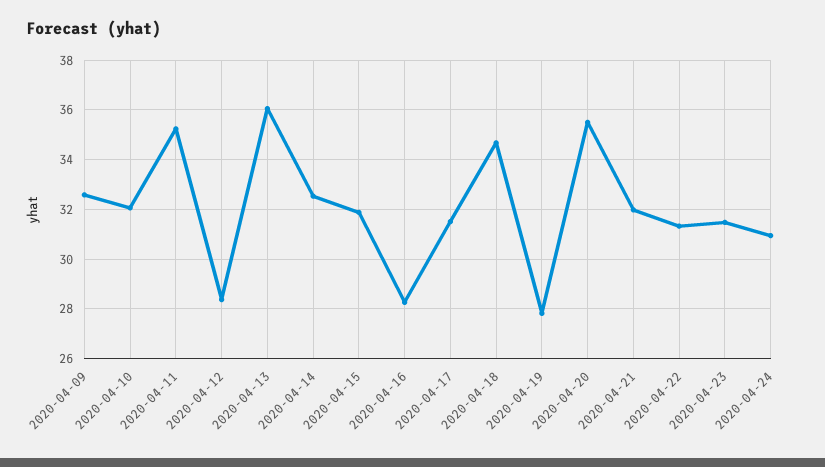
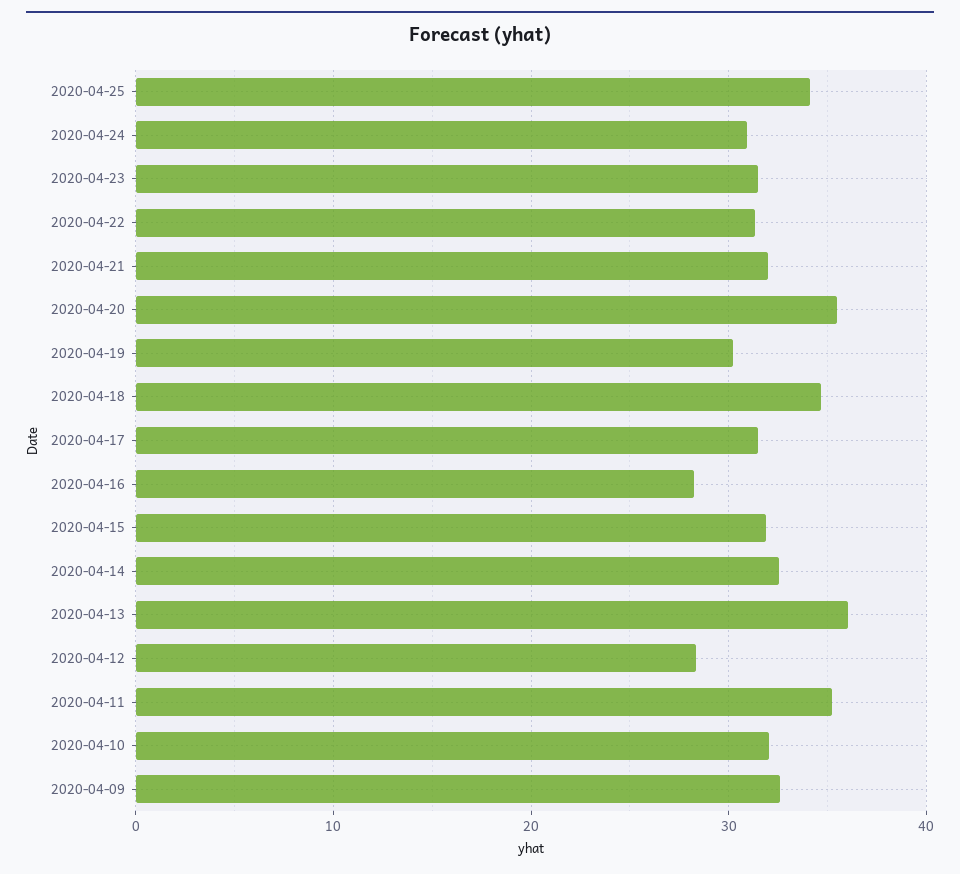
2020-04-19: 27.75 -> 30
2020-04-25: none -> 34

